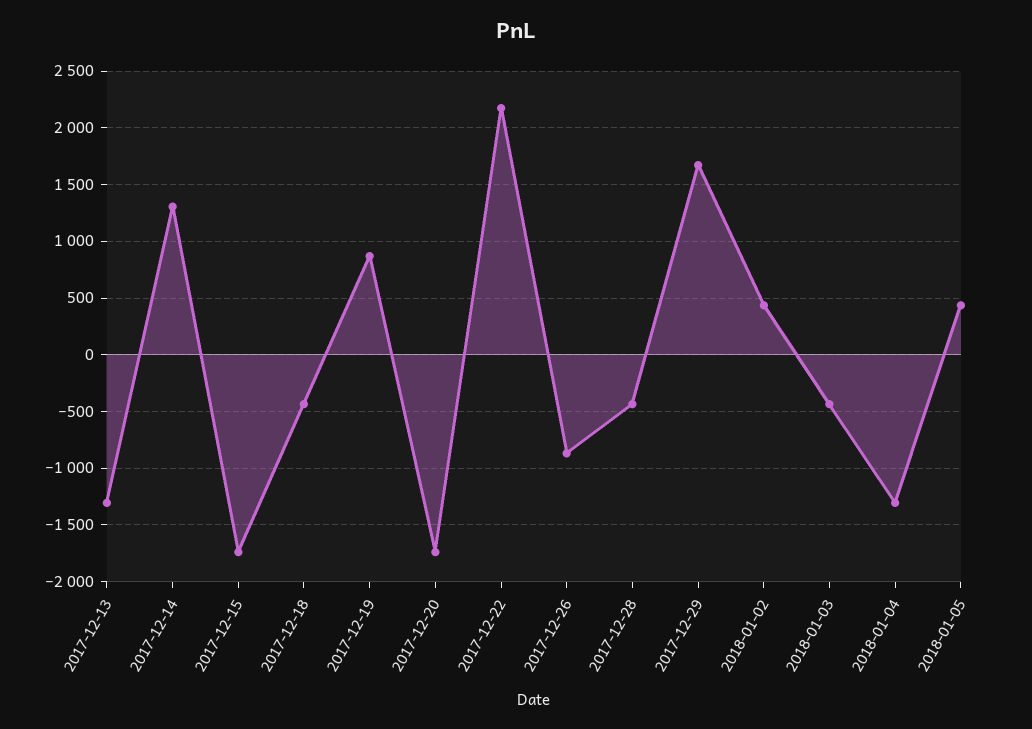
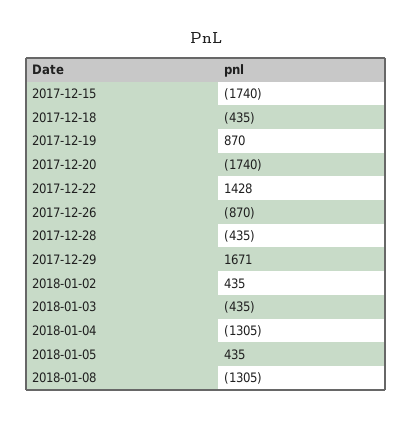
2017-12-13: -1300 -> none
2017-12-14: 1300 -> none
2017-12-22: 2200 -> 1428
2018-01-08: none -> -1305

